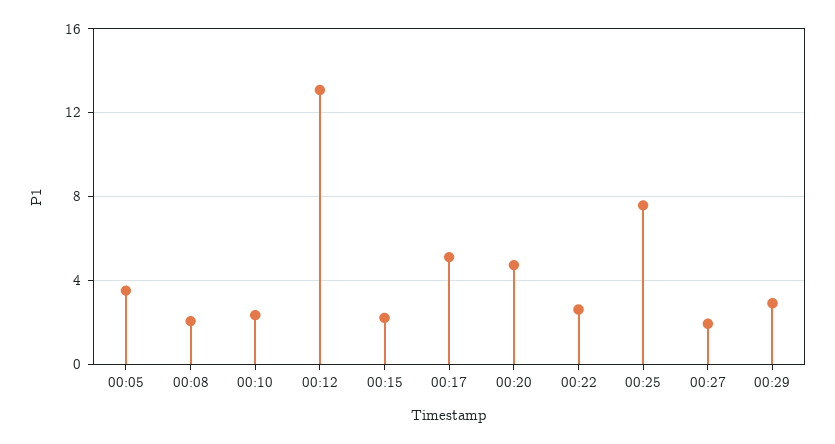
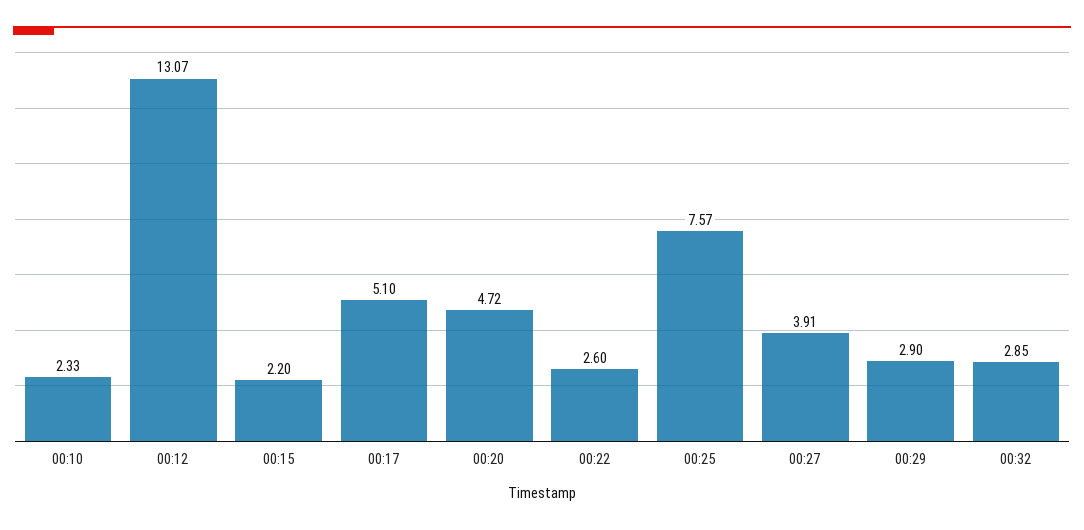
00:05: 3.5 -> none
00:08: 2 -> none
00:27: 2 -> 3.91
00:32: none -> 2.85

